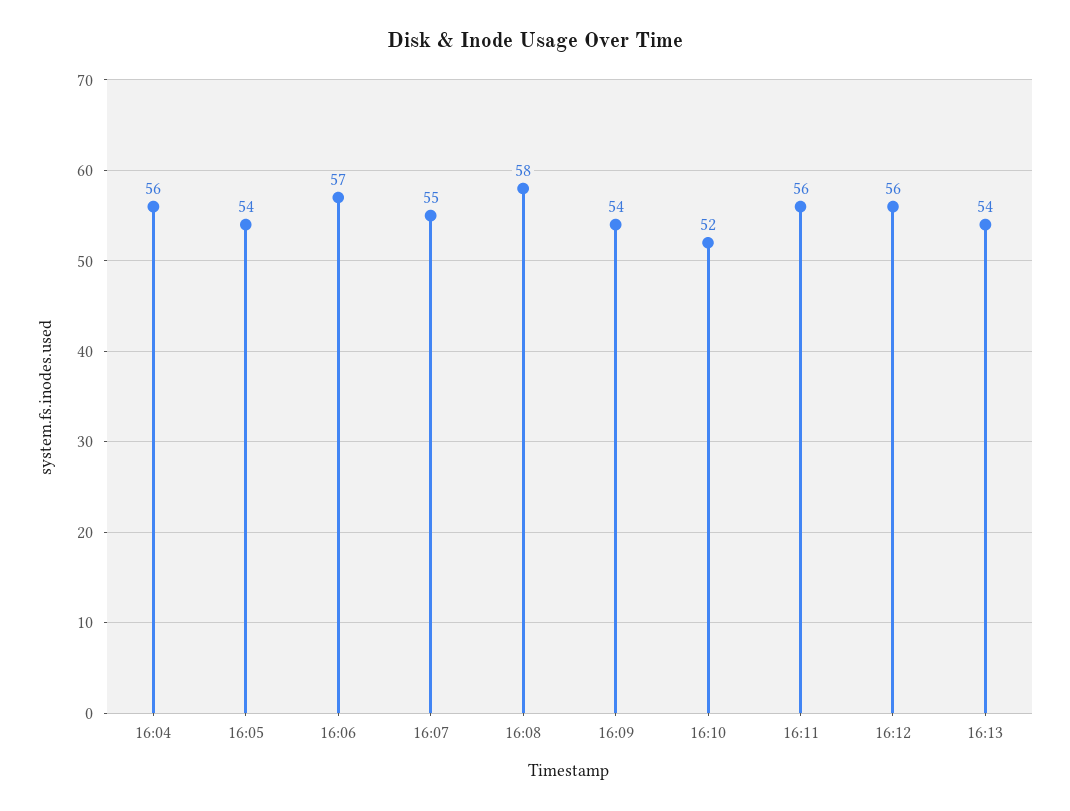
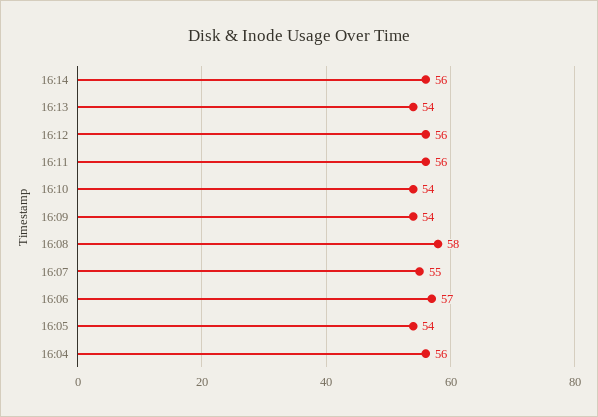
16:10: 52 -> 54
16:14: none -> 56

